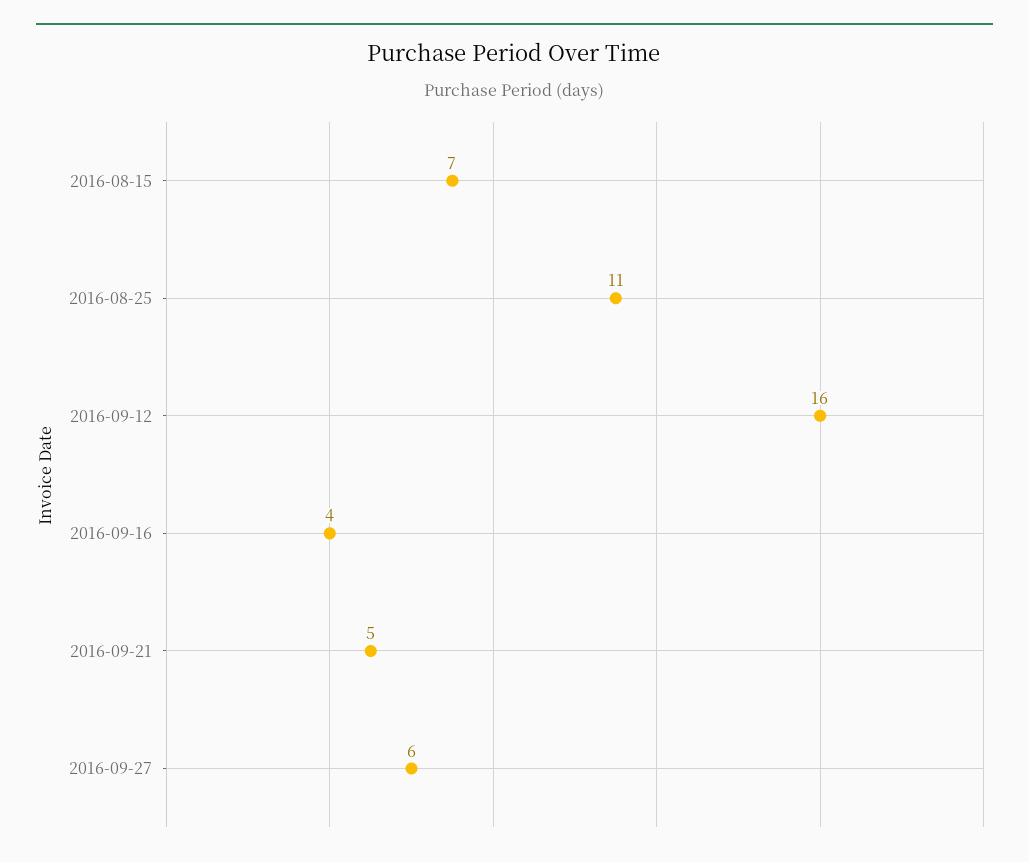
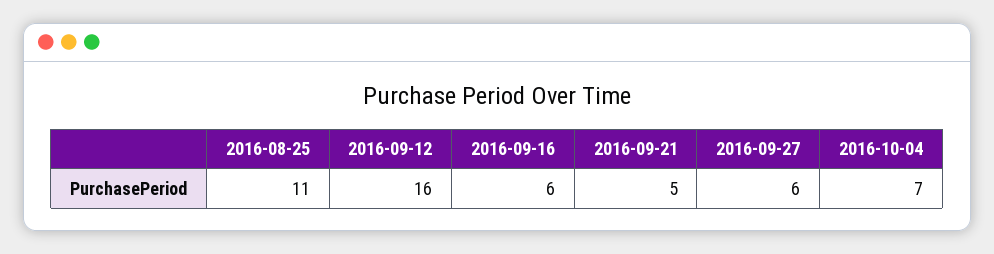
2016-08-15: 7 -> none
2016-09-16: 4 -> 6
2016-10-04: none -> 7

